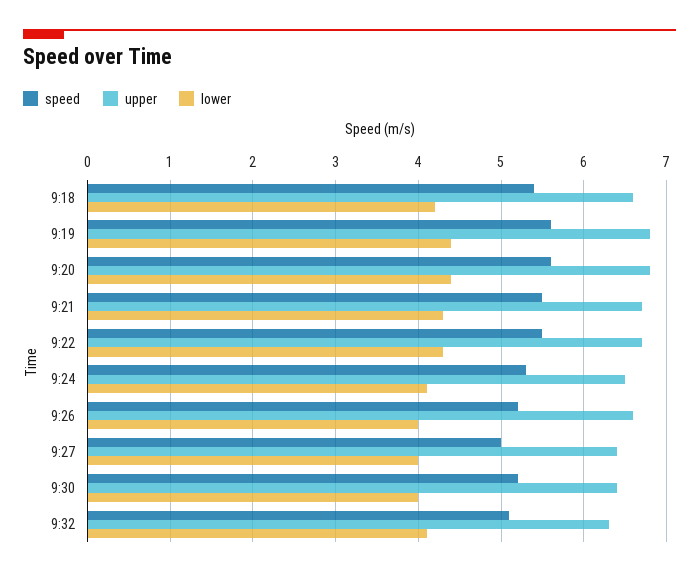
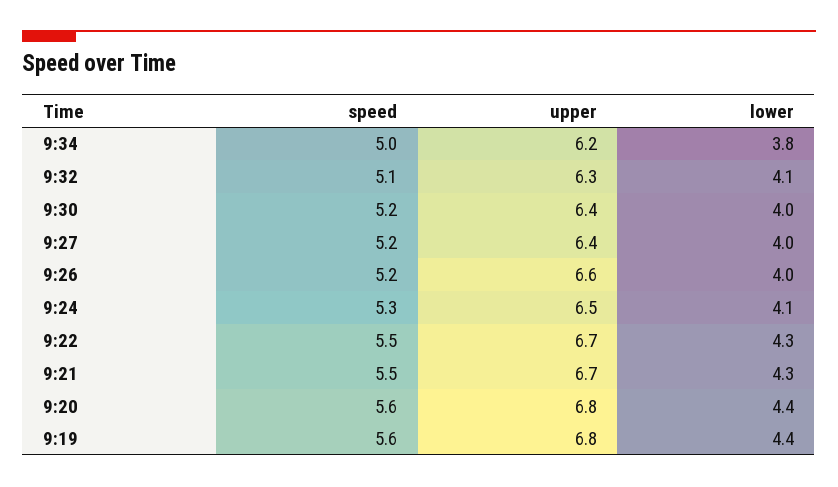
speed, 9:18: 5.4 -> none
upper, 9:18: 6.6 -> none
lower, 9:18: 4.2 -> none
speed, 9:27: 5 -> 5.2
speed, 9:34: none -> 5
upper, 9:34: none -> 6.2
lower, 9:34: none -> 3.8

